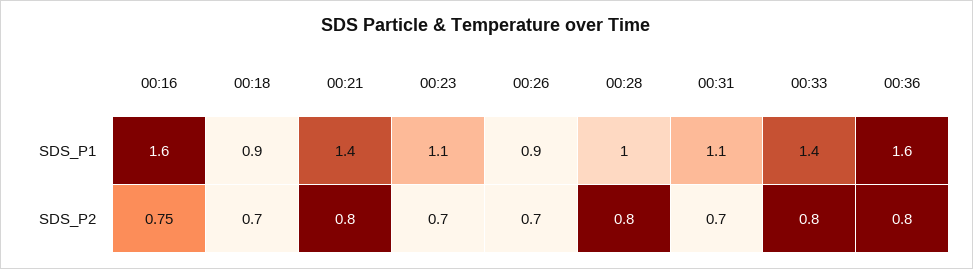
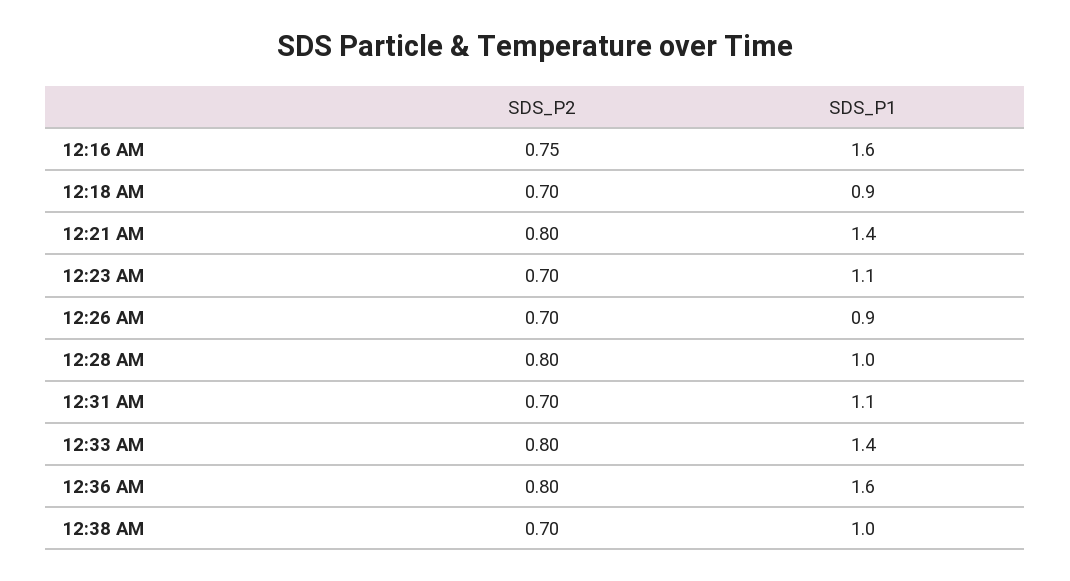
12:38 AM, SDS_P2: none -> 0.7
12:38 AM, SDS_P1: none -> 1

